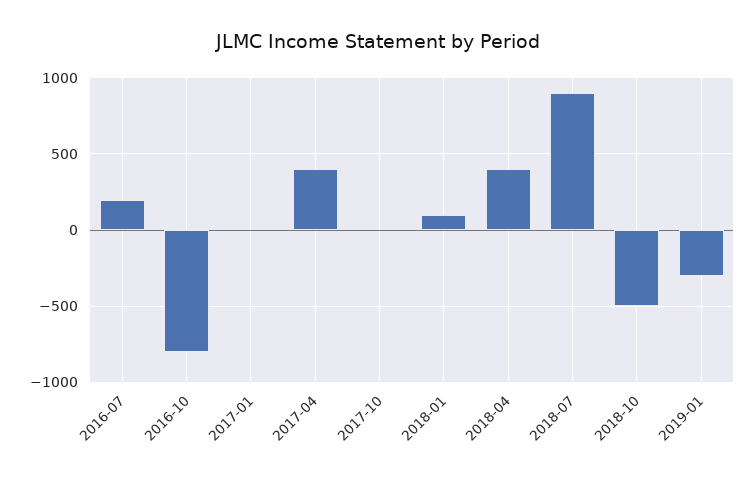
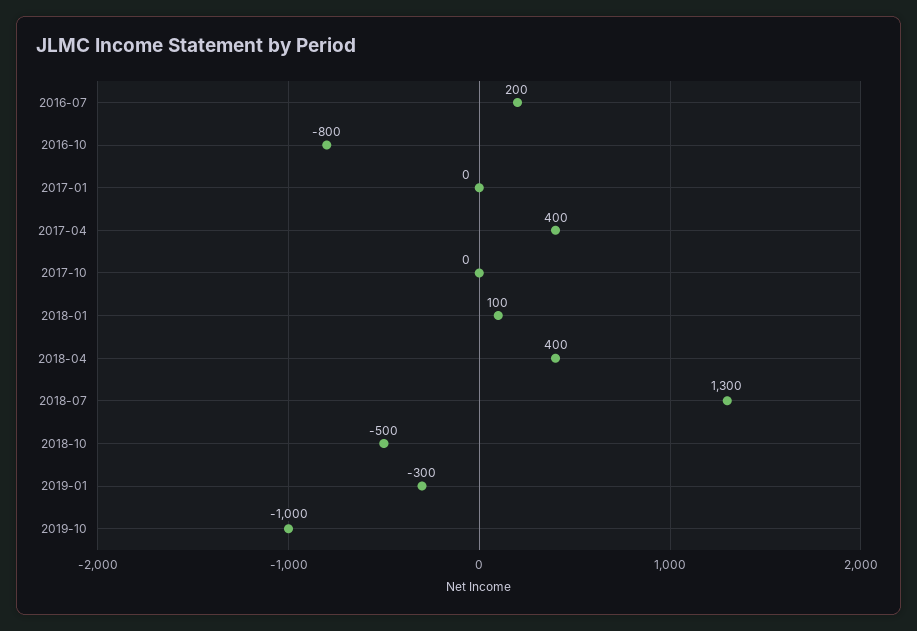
2018-07: 900 -> 1300
2019-10: none -> -1000

